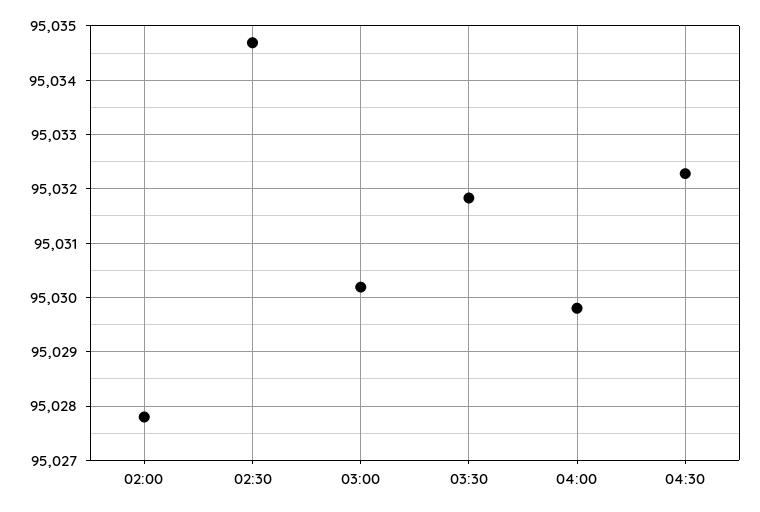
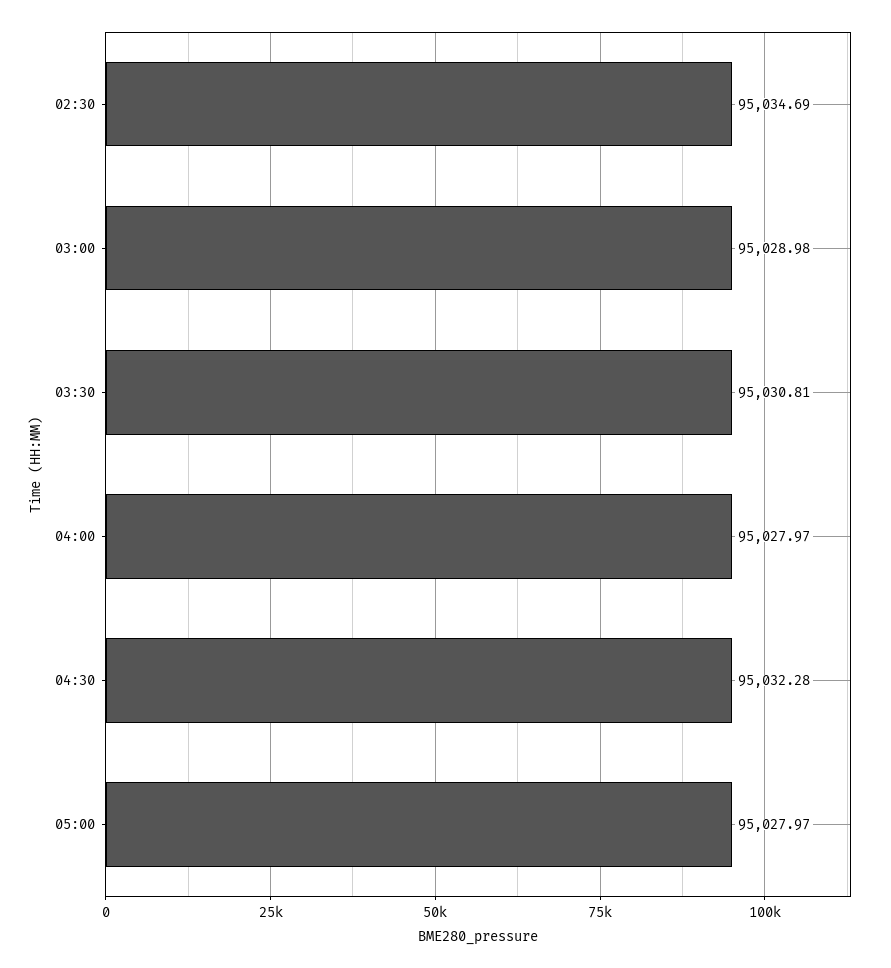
02:00: 95027.8 -> none
03:00: 95030.2 -> 95028.98
03:30: 95031.8 -> 95030.81
04:00: 95029.8 -> 95027.97
05:00: none -> 95027.97

